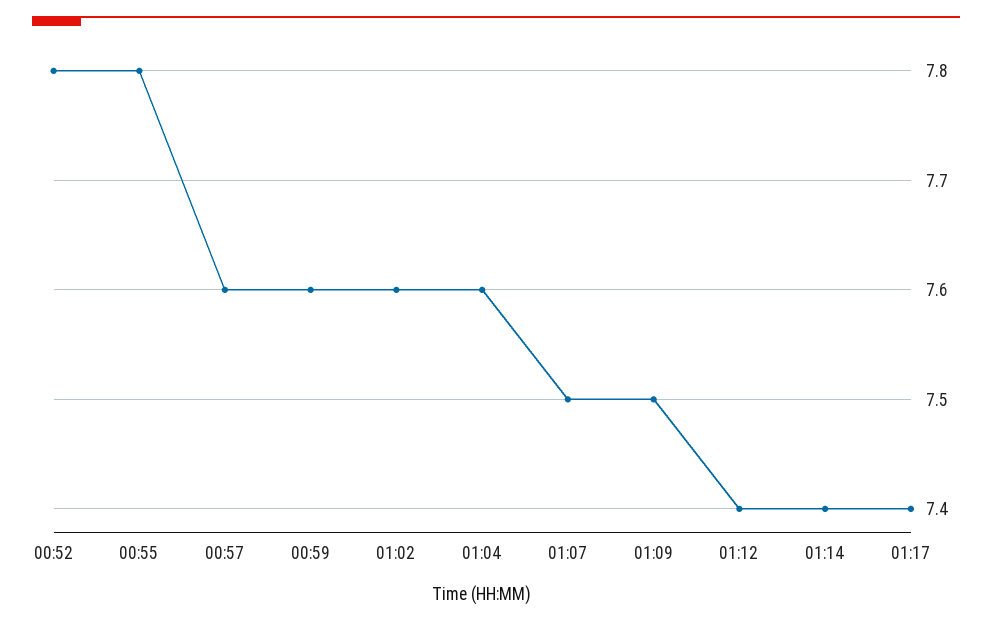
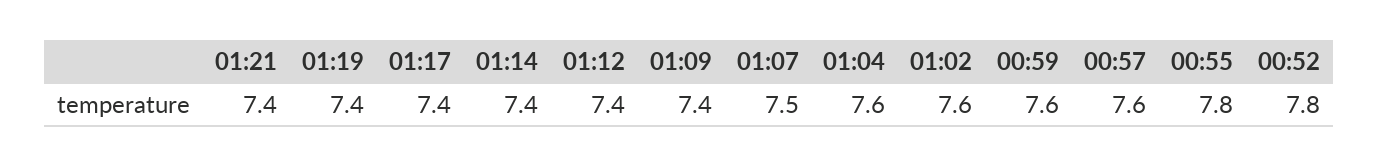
01:09: 7.5 -> 7.4
01:21: none -> 7.4
01:19: none -> 7.4

